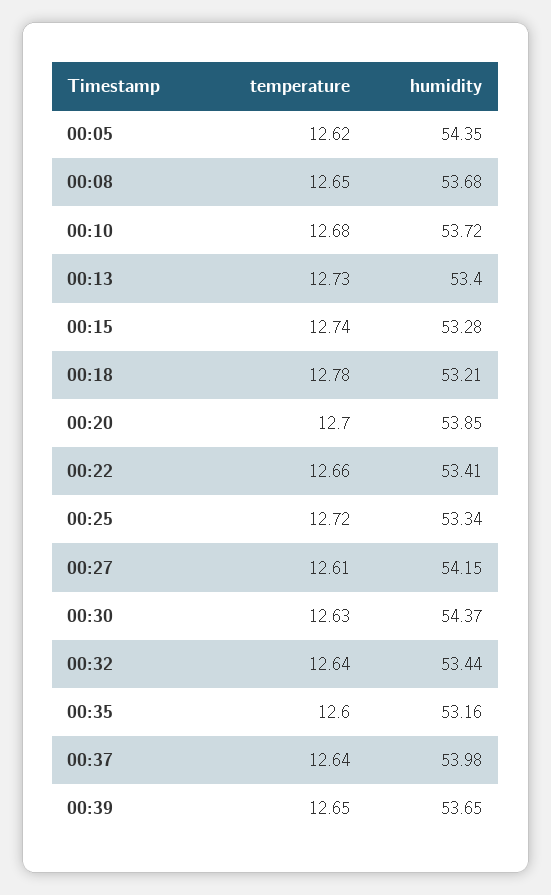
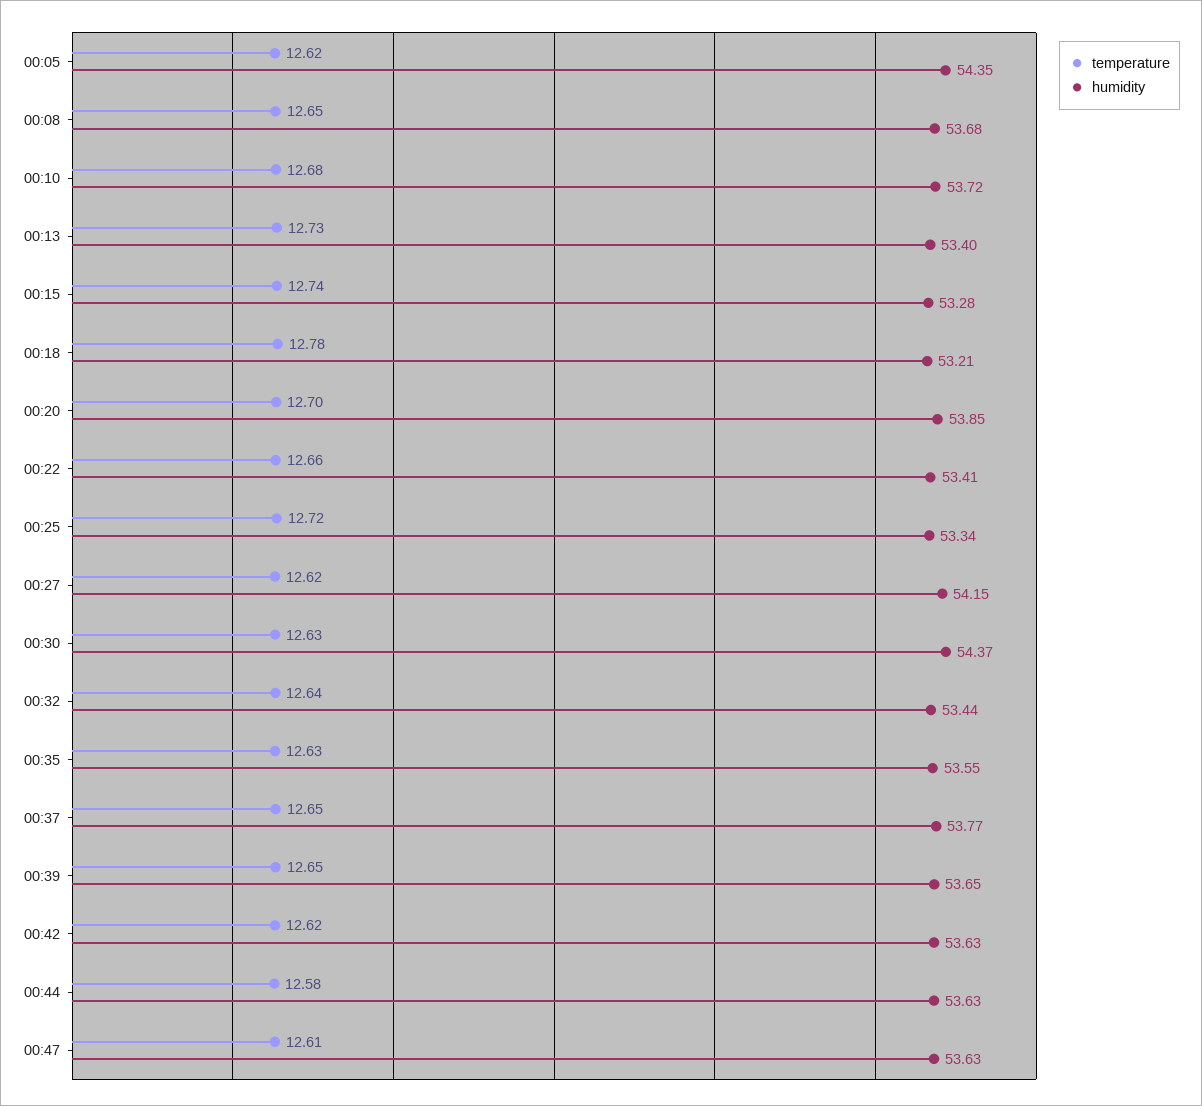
temperature, 00:27: 12.61 -> 12.62
temperature, 00:35: 12.6 -> 12.63
humidity, 00:35: 53.16 -> 53.55
temperature, 00:37: 12.64 -> 12.65
humidity, 00:37: 53.98 -> 53.77
temperature, 00:42: none -> 12.62
humidity, 00:42: none -> 53.63
temperature, 00:44: none -> 12.58
humidity, 00:44: none -> 53.63
temperature, 00:47: none -> 12.61
humidity, 00:47: none -> 53.63

